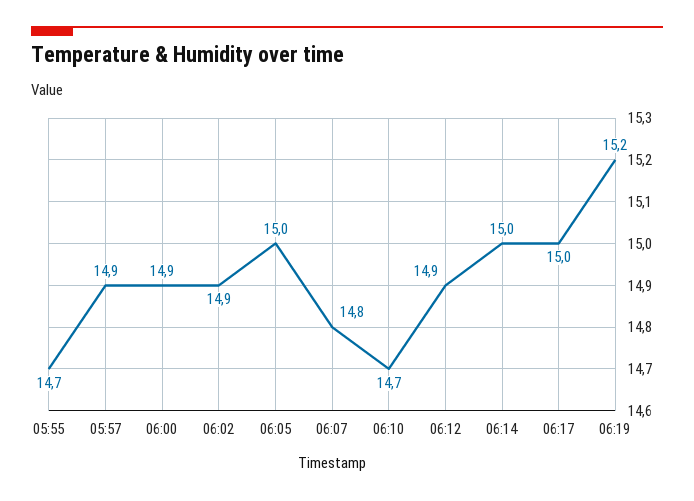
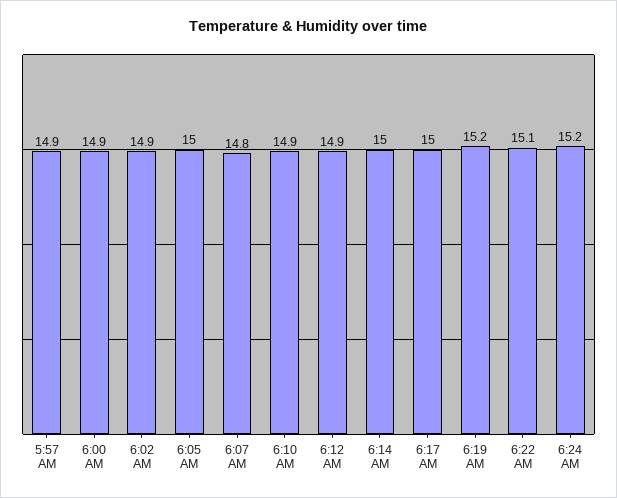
05:55: 14.7 -> none
06:10: 14.7 -> 14.9
6:22 AM: none -> 15.1
6:24 AM: none -> 15.2

